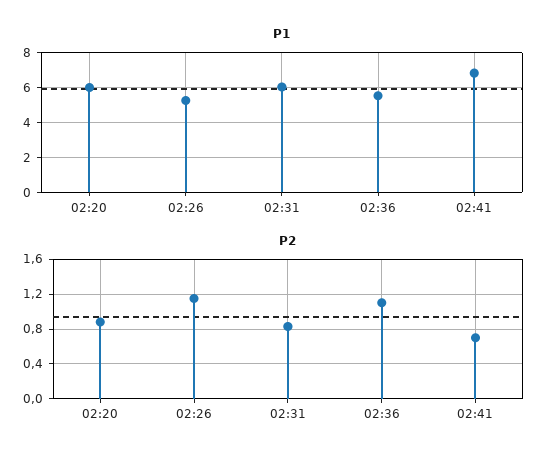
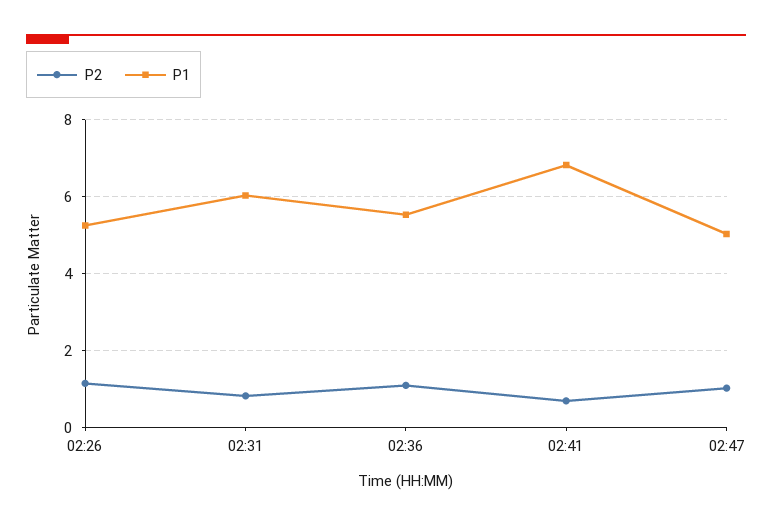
P1, 02:20: 6 -> none
P2, 02:20: 0.9 -> none
P2, 02:47: none -> 1
P1, 02:47: none -> 5

